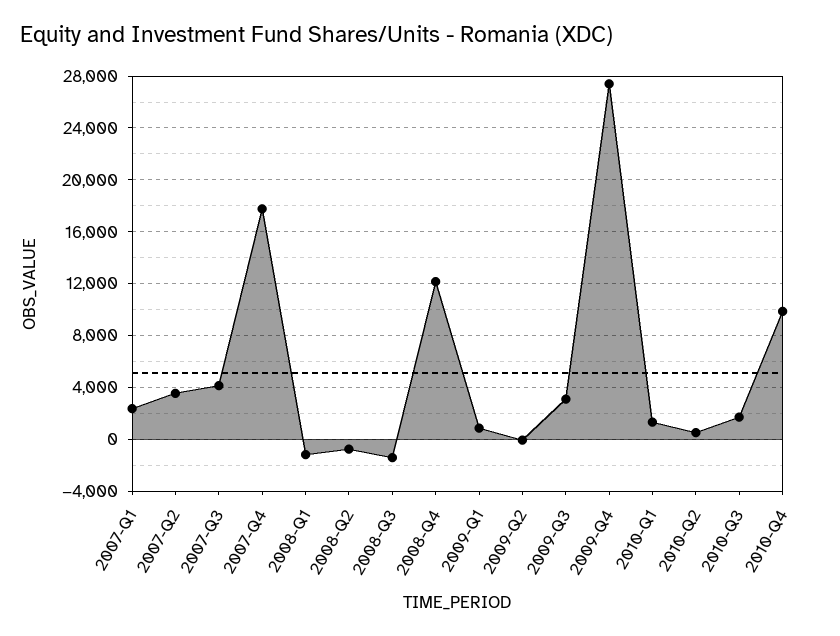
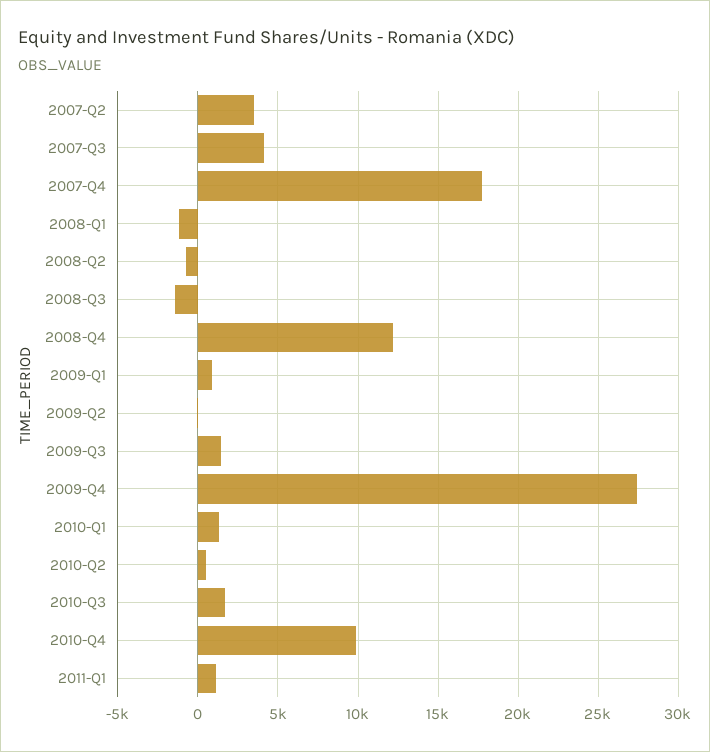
2007-Q1: 2500 -> none
2009-Q3: 3000 -> 1500
2011-Q1: none -> 1000

